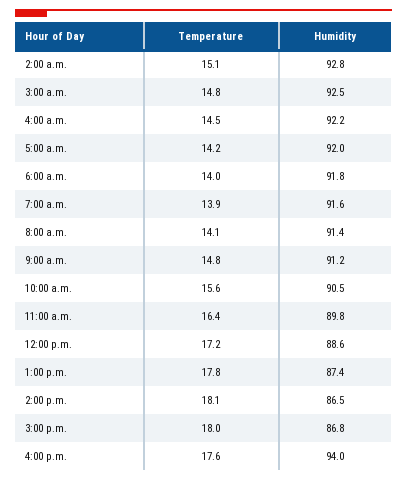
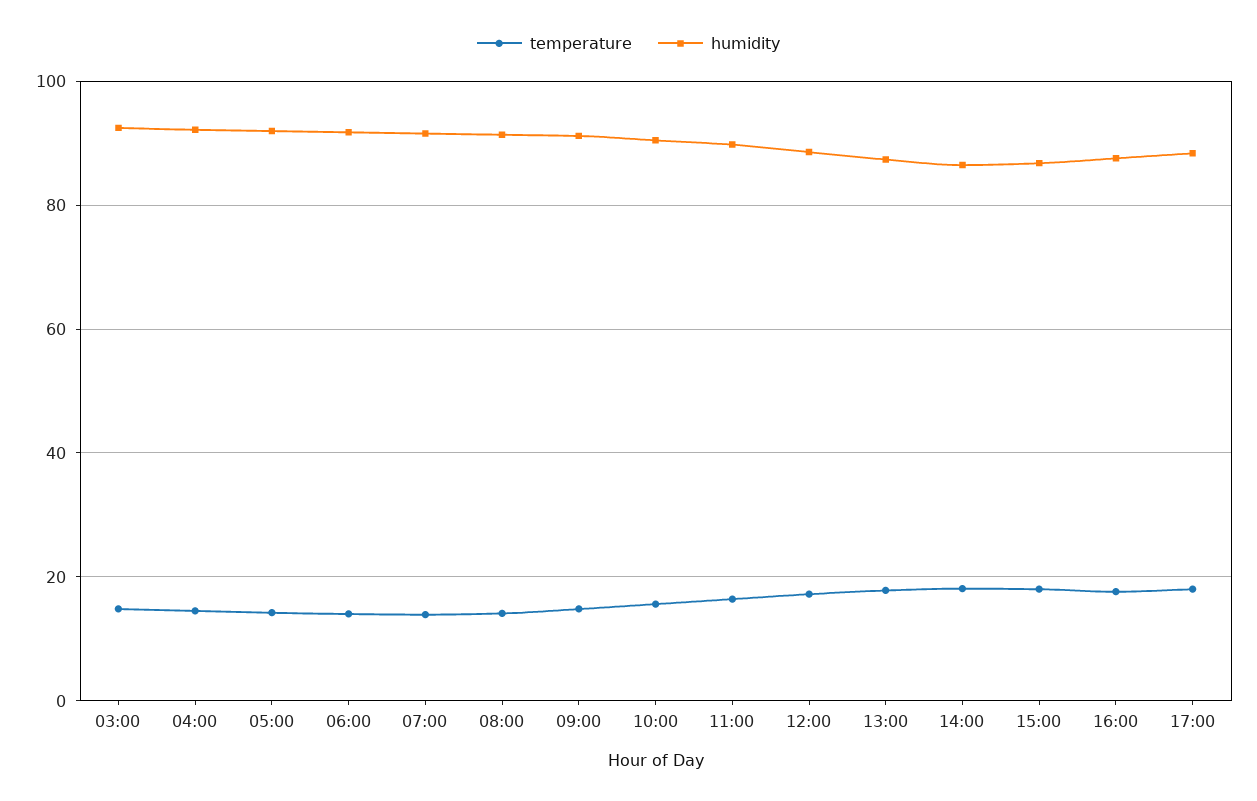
Temperature, 2:00 a.m.: 15.1 -> none
Humidity, 2:00 a.m.: 92.8 -> none
Humidity, 4:00 p.m.: 94 -> 88
Temperature, 17:00: none -> 18
Humidity, 17:00: none -> 88

